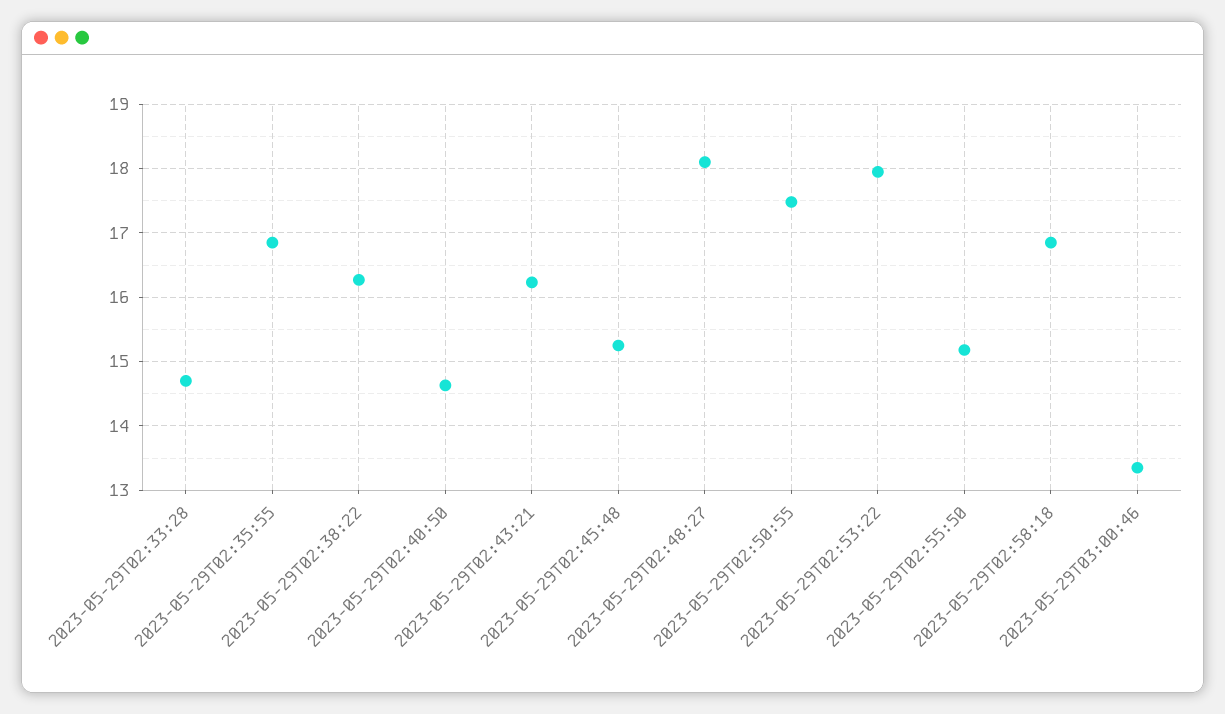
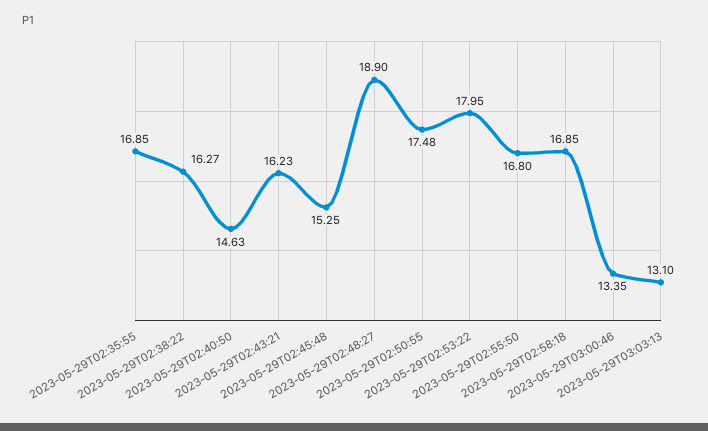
2023-05-29T02:33:28: 14.7 -> none
2023-05-29T02:48:27: 18.1 -> 18.9
2023-05-29T02:55:50: 15.2 -> 16.8
2023-05-29T03:03:13: none -> 13.1

